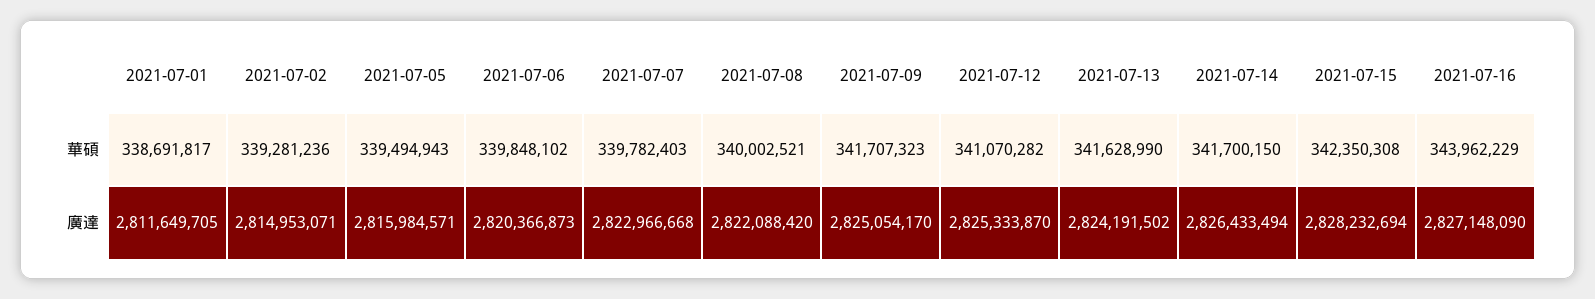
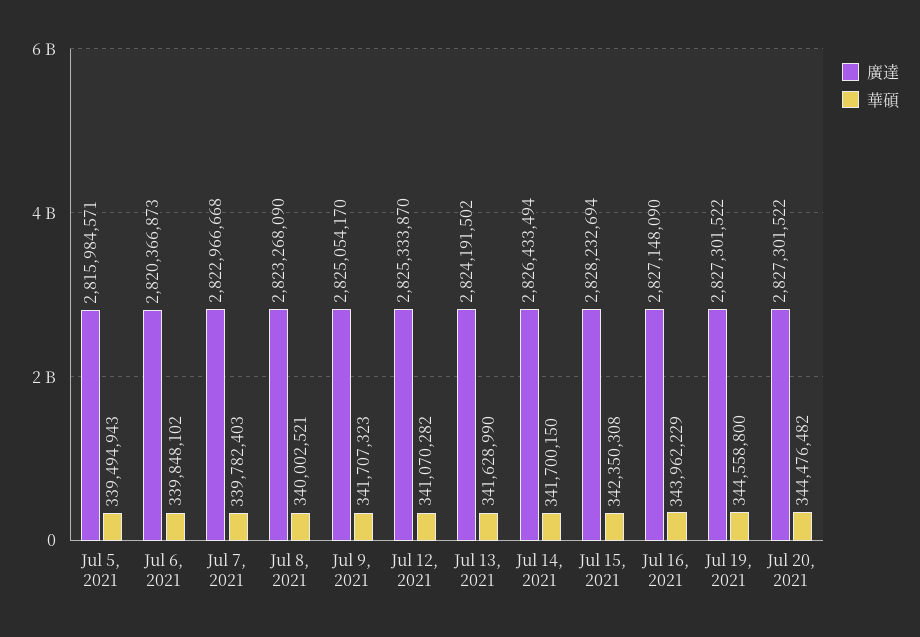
華碩, 2021-07-01: 338691817 -> none
華碩, 2021-07-02: 339281236 -> none
廣達, 2021-07-01: 2811649705 -> none
廣達, 2021-07-02: 2814953071 -> none
廣達, 2021-07-08: 2822088420 -> 2823268090
廣達, Jul 19, 2021: none -> 2827301522
華碩, Jul 19, 2021: none -> 344558800
廣達, Jul 20, 2021: none -> 2827301522
華碩, Jul 20, 2021: none -> 344476482

